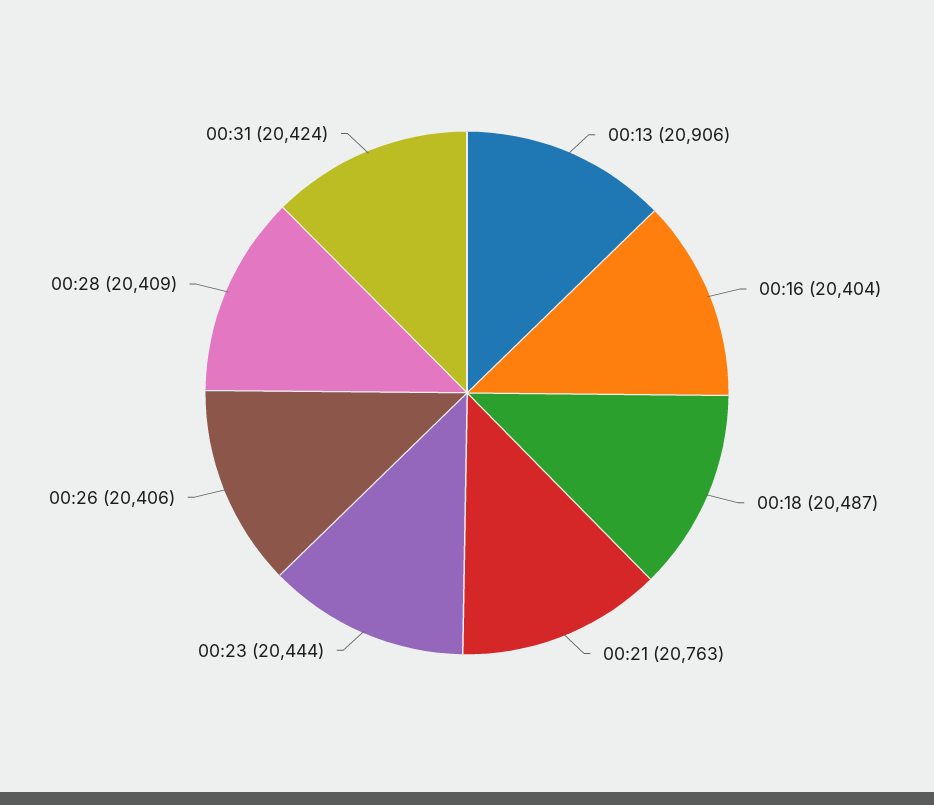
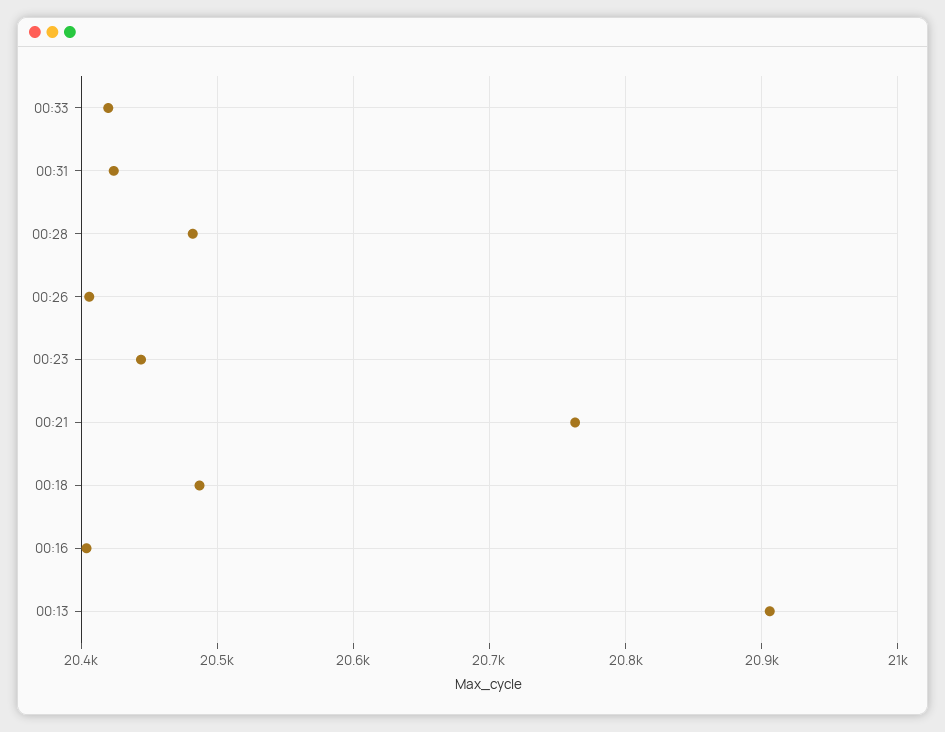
00:28: 20409 -> 20480
00:33: none -> 20420

